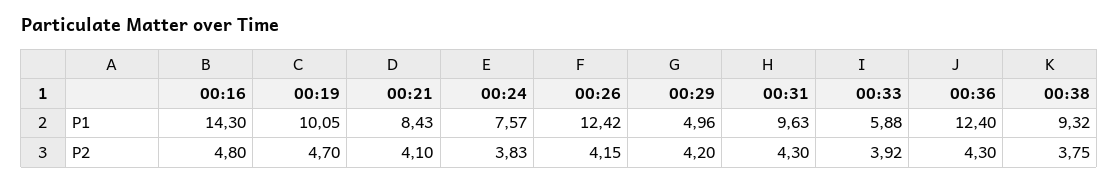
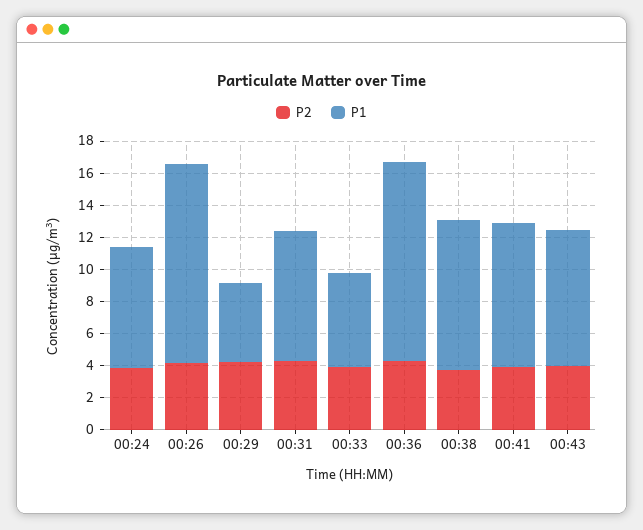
P1, 00:16: 14.3 -> none
P1, 00:19: 10.05 -> none
P1, 00:21: 8.43 -> none
P1, 00:31: 9.63 -> 8
P2, 00:16: 4.8 -> none
P2, 00:19: 4.7 -> none
P2, 00:21: 4.1 -> none
P2, 00:41: none -> 4
P1, 00:41: none -> 9
P2, 00:43: none -> 4
P1, 00:43: none -> 8.5

